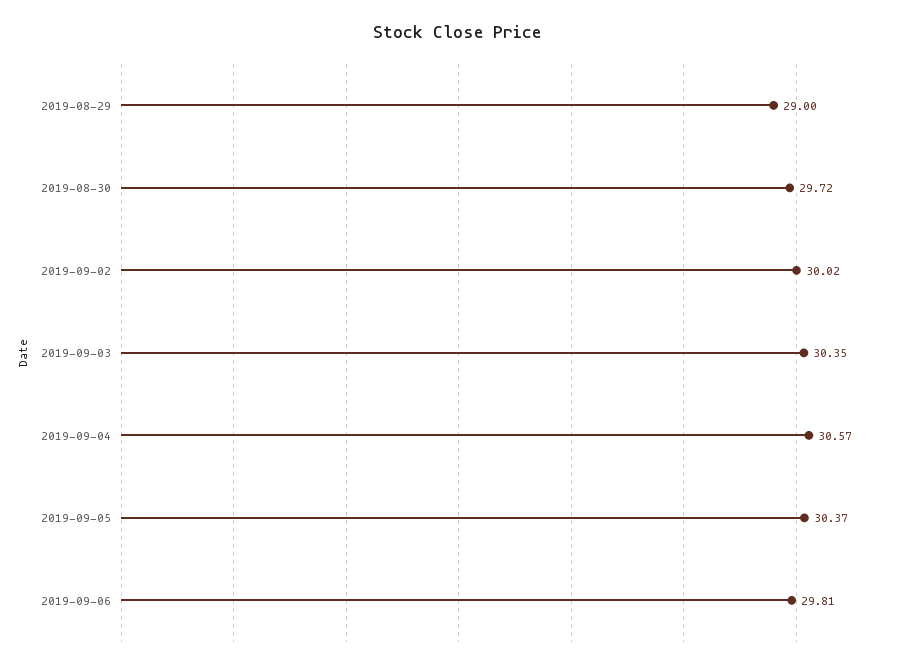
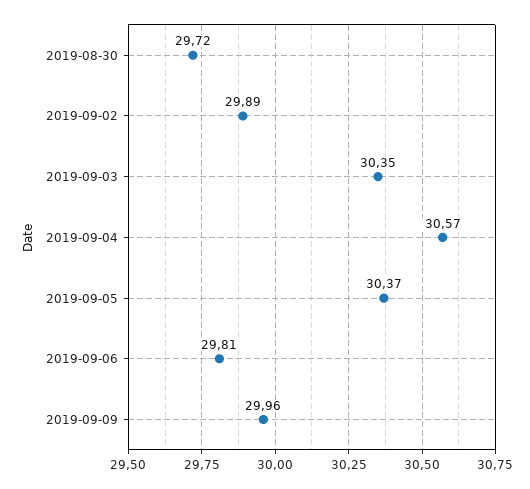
2019-08-29: 29 -> none
2019-09-02: 30.02 -> 29.89
2019-09-09: none -> 29.96

